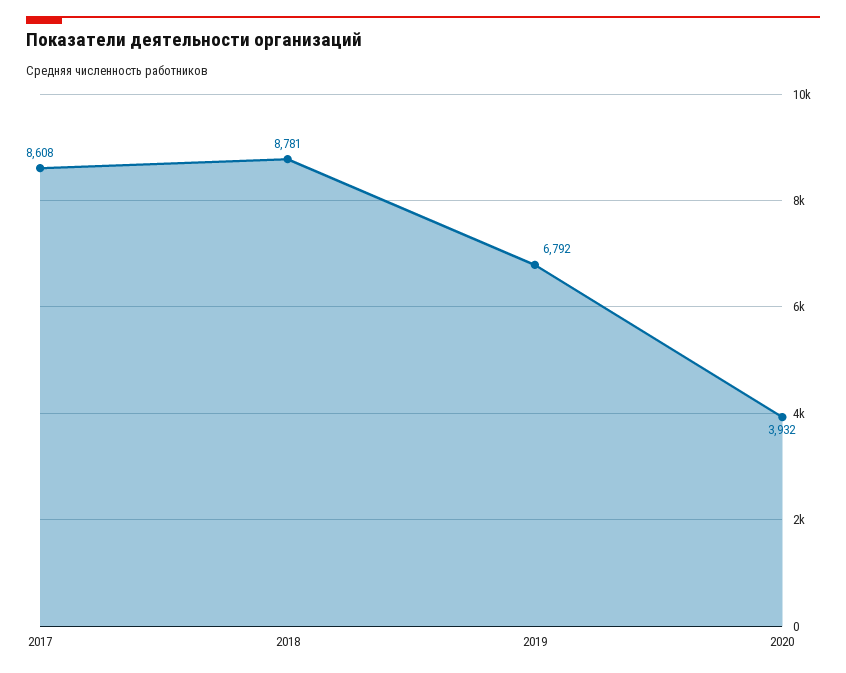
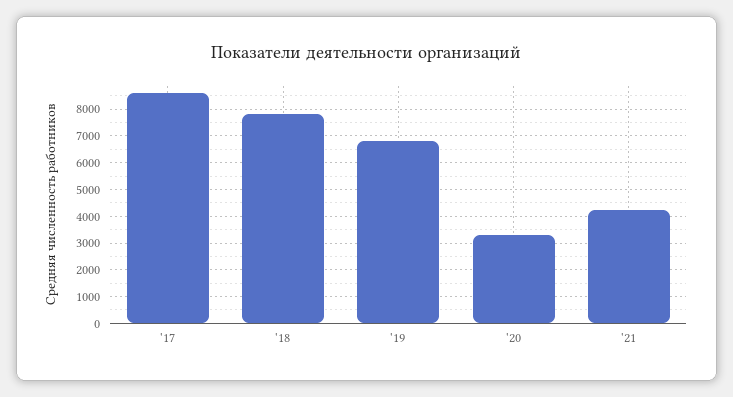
2018: 8781 -> 7750
2020: 3932 -> 3250
'21: none -> 4250

